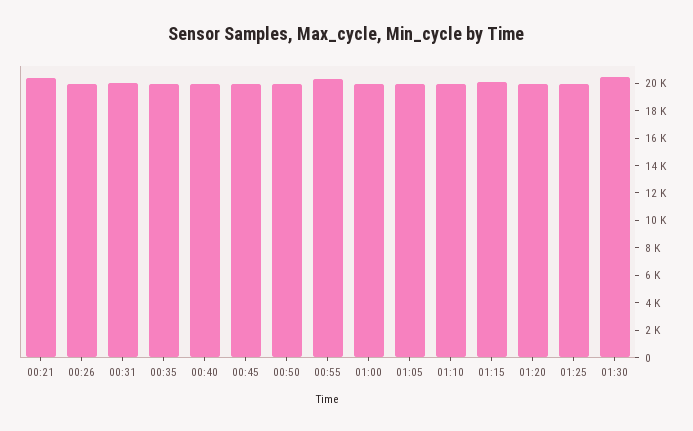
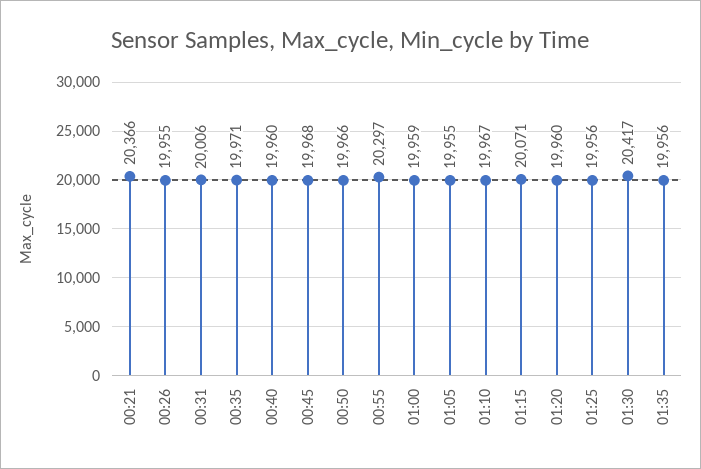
01:35: none -> 19956

